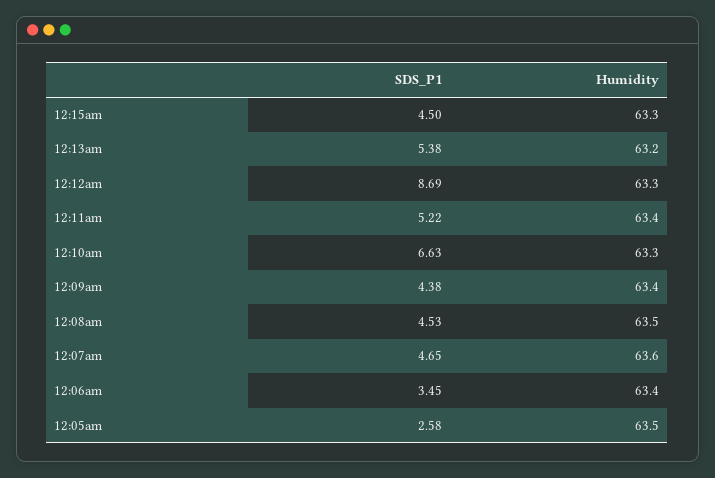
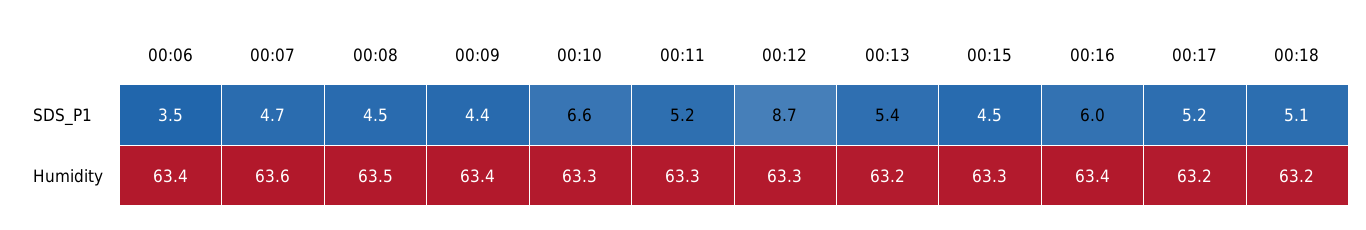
Humidity, 12:11am: 63.4 -> 63.3
SDS_P1, 12:05am: 2.58 -> none
Humidity, 12:05am: 63.5 -> none
SDS_P1, 00:16: none -> 6
SDS_P1, 00:17: none -> 5.2
SDS_P1, 00:18: none -> 5.1
Humidity, 00:16: none -> 63.4
Humidity, 00:17: none -> 63.2
Humidity, 00:18: none -> 63.2

